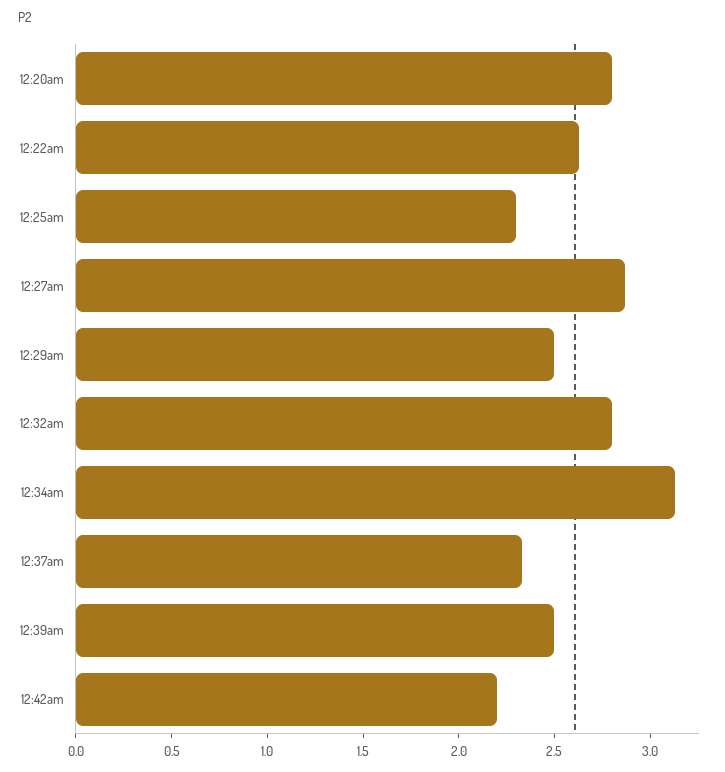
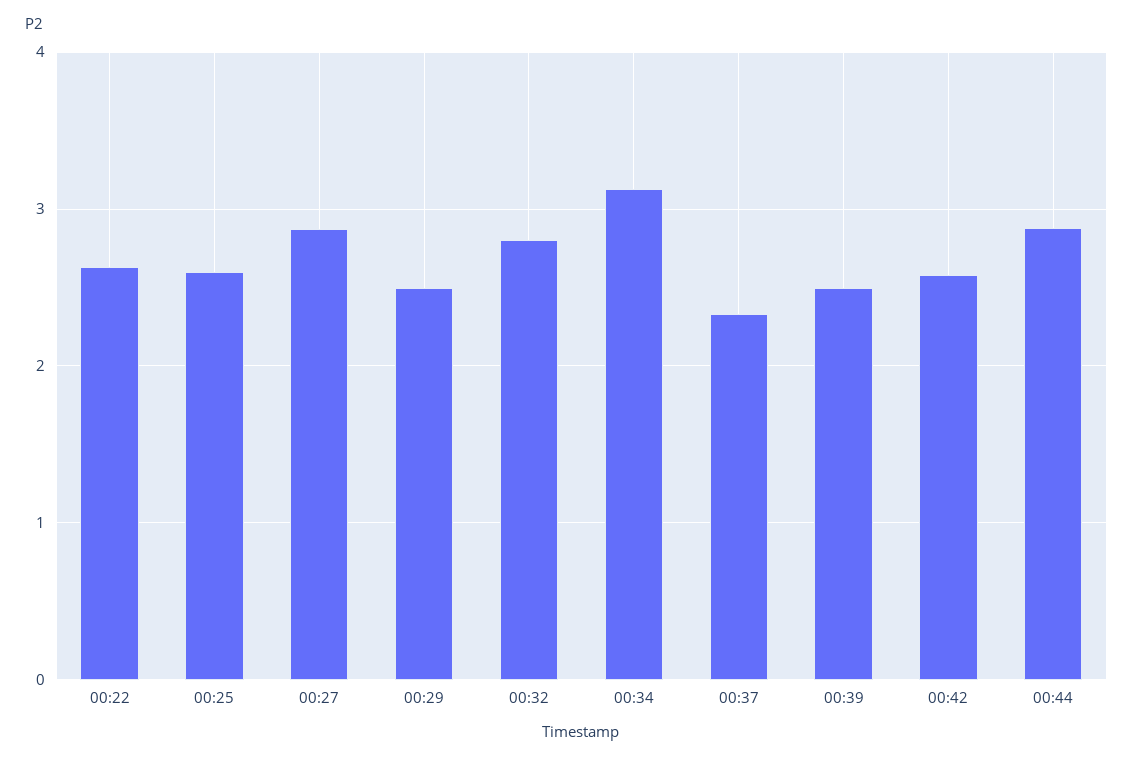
12:20am: 2.8 -> none
12:25am: 2.3 -> 2.6
12:42am: 2.2 -> 2.6
00:44: none -> 2.9

